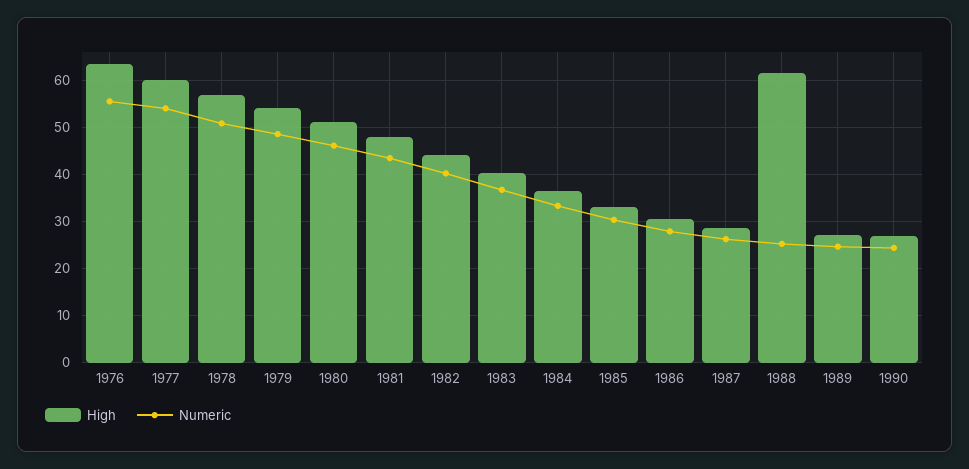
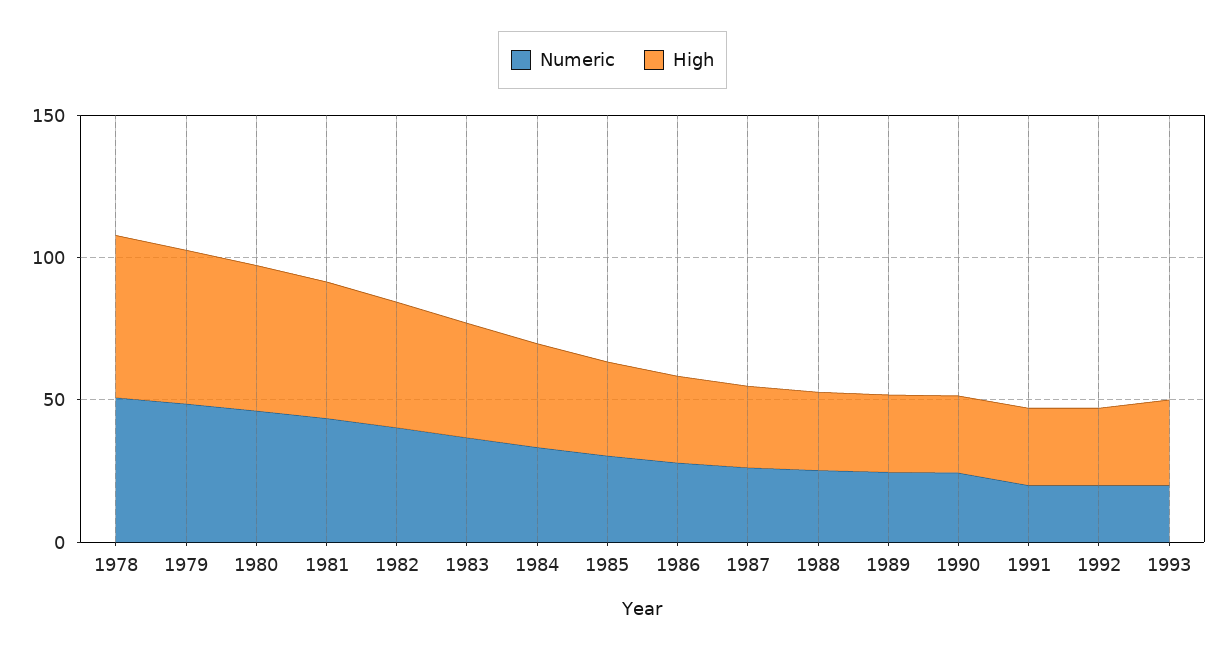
High, 1976: 64 -> none
Numeric, 1976: 56 -> none
High, 1977: 60 -> none
Numeric, 1977: 54 -> none
High, 1988: 62 -> 30
Numeric, 1991: none -> 20
High, 1991: none -> 30
Numeric, 1992: none -> 20
High, 1992: none -> 30
Numeric, 1993: none -> 20
High, 1993: none -> 30

